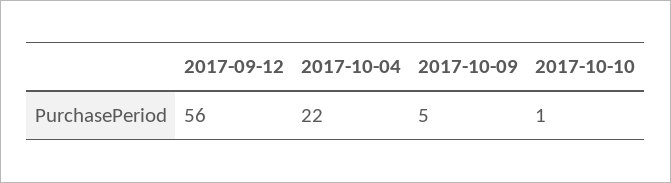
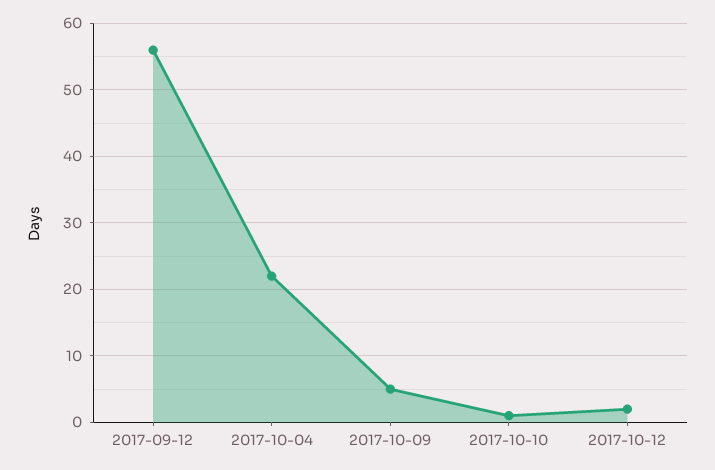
2017-10-12: none -> 2

